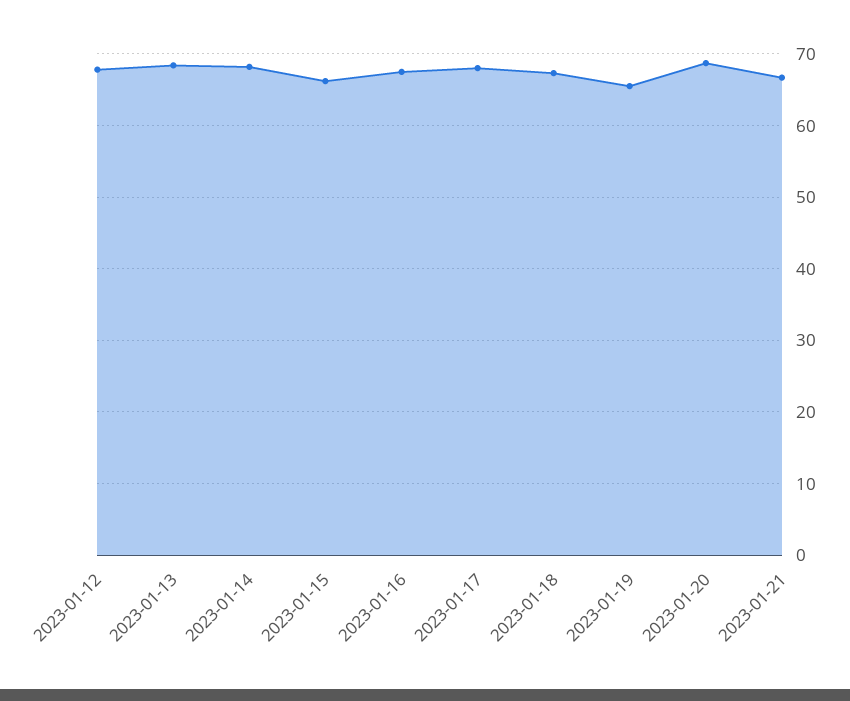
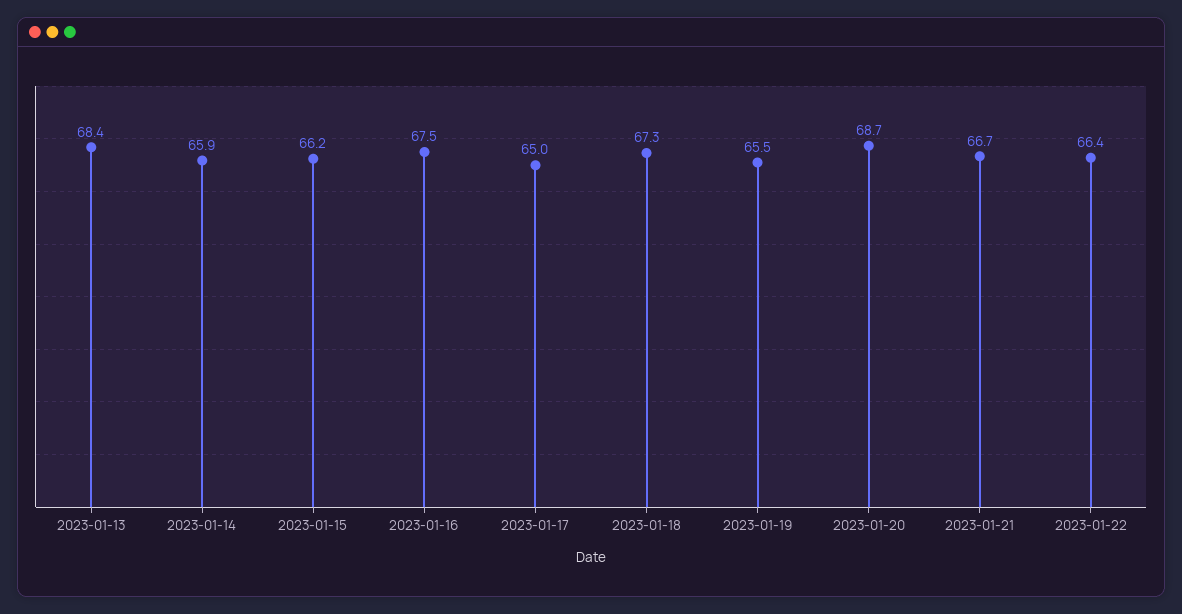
2023-01-12: 68 -> none
2023-01-14: 68 -> 65.9
2023-01-17: 68 -> 65
2023-01-22: none -> 66.4

